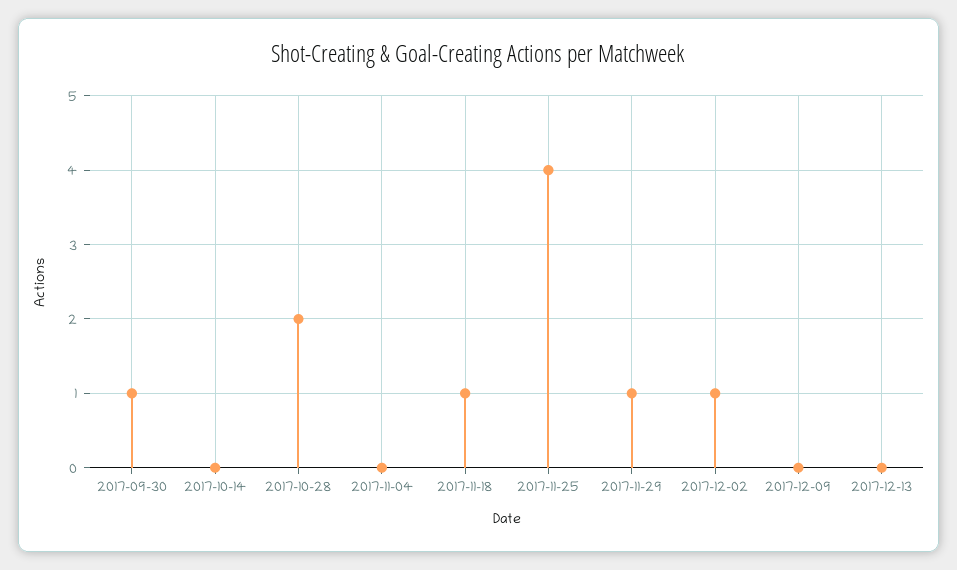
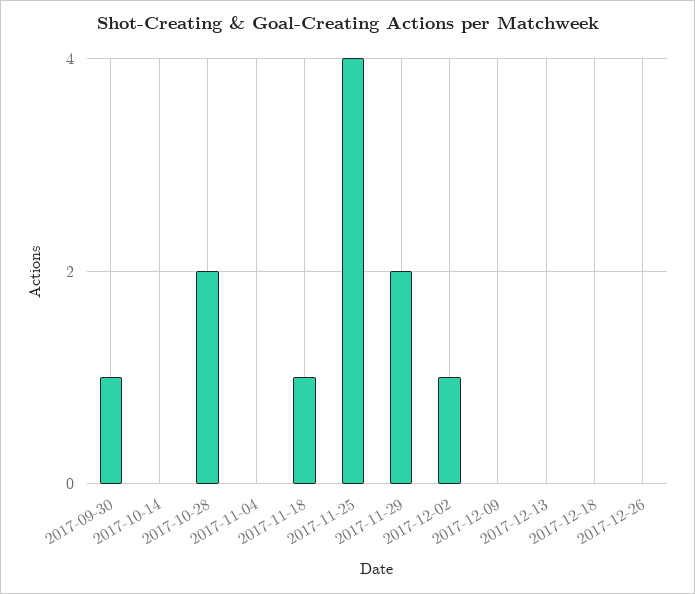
2017-11-29: 1 -> 2
2017-12-18: none -> 0
2017-12-26: none -> 0

